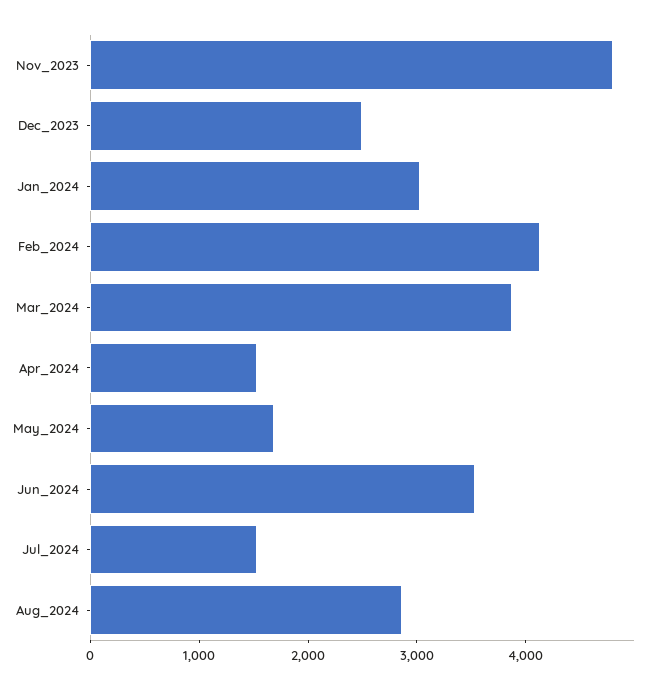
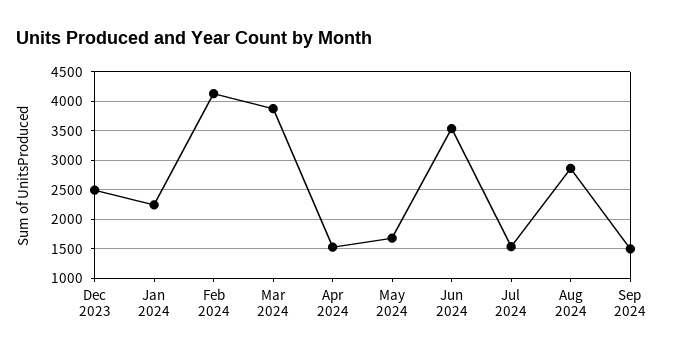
Nov_2023: 4800 -> none
Jan_2024: 3000 -> 2250
Sep 2024: none -> 1500

